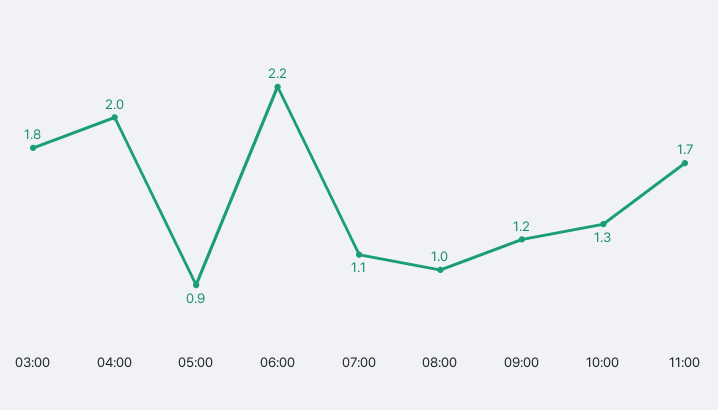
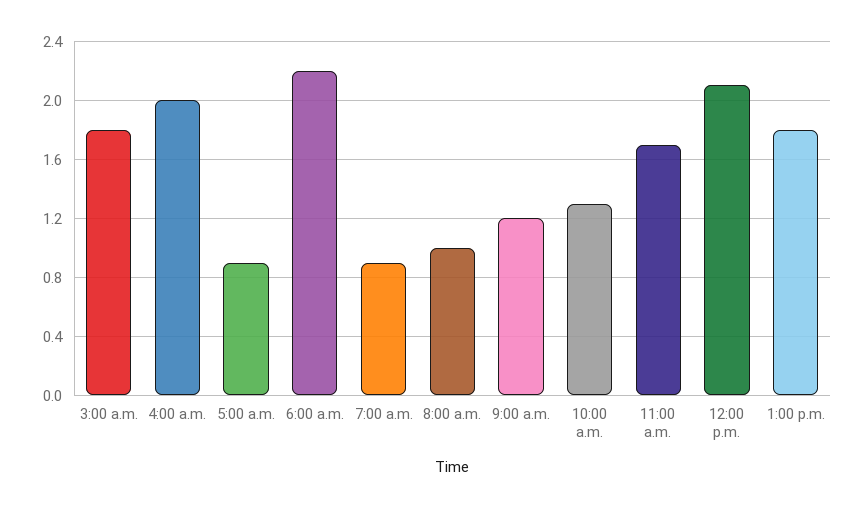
07:00: 1.1 -> 0.9
12:00 p.m.: none -> 2.1
1:00 p.m.: none -> 1.8

